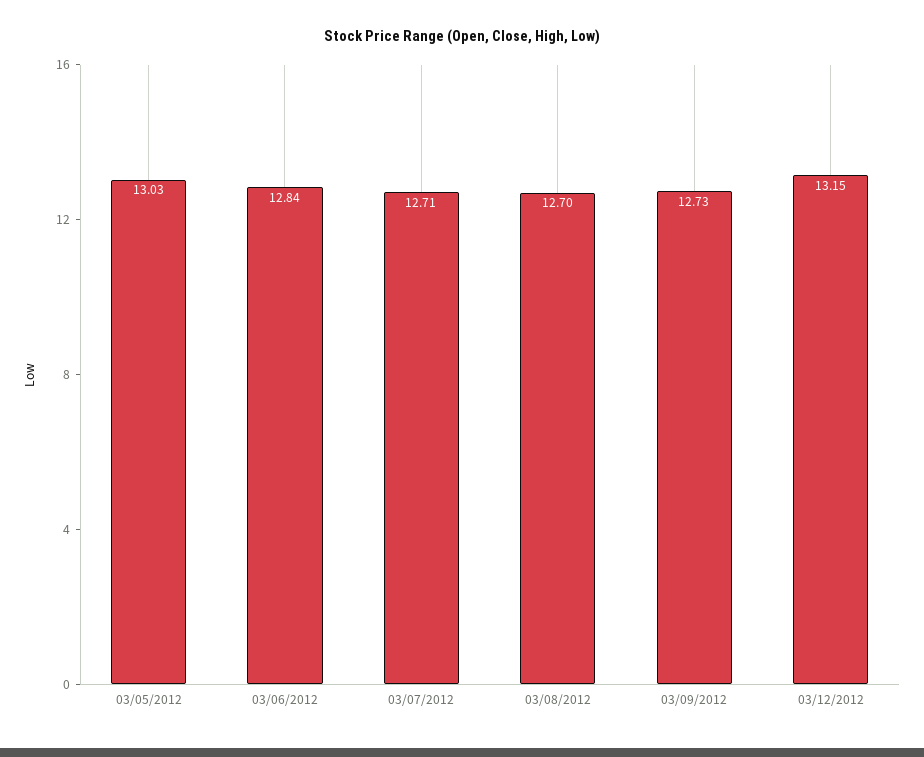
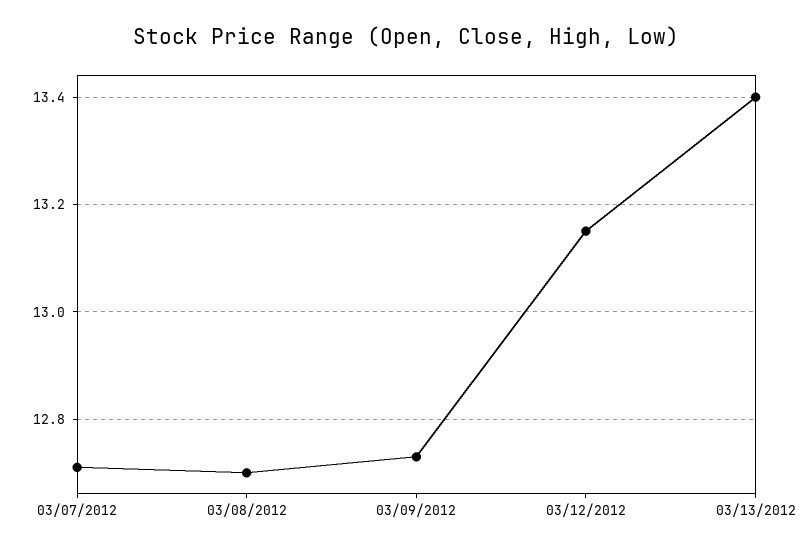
03/05/2012: 13.03 -> none
03/06/2012: 12.84 -> none
03/13/2012: none -> 13.4

